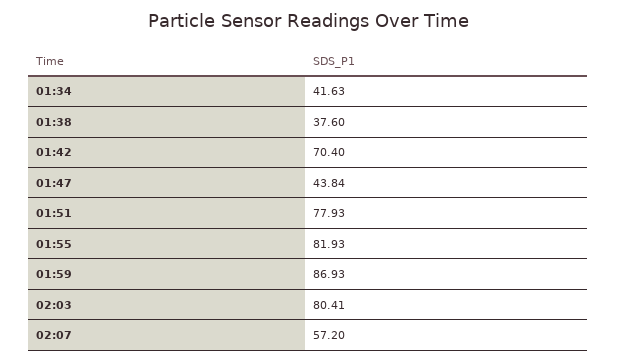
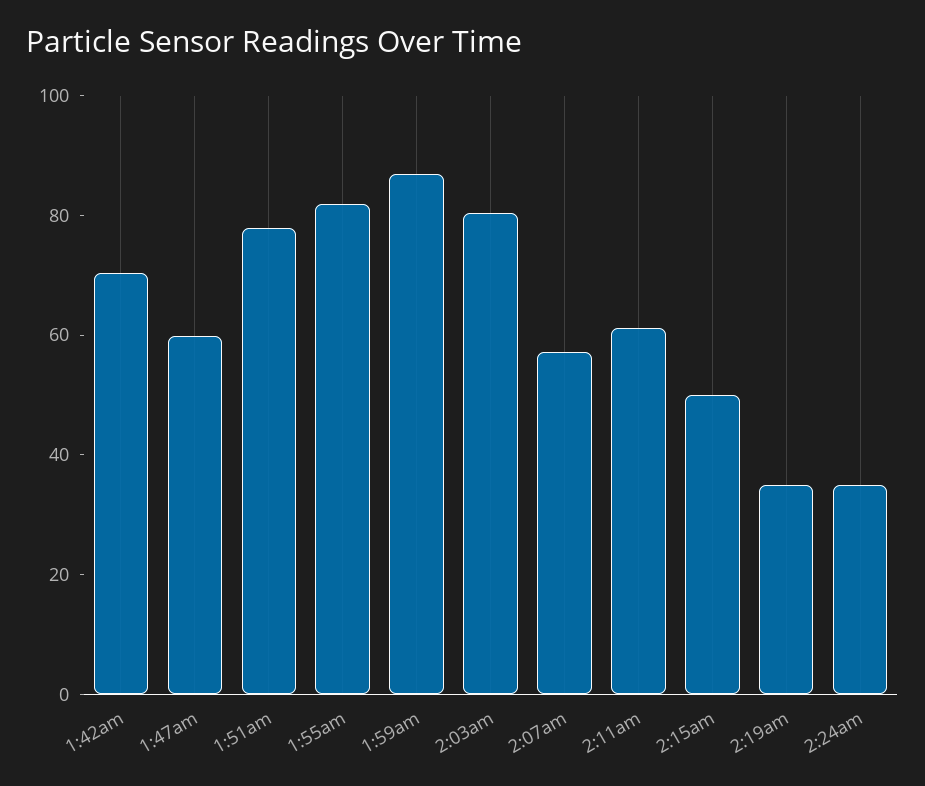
01:34: 41.63 -> none
01:38: 37.6 -> none
01:47: 43.84 -> 60
2:11am: none -> 60
2:15am: none -> 50
2:19am: none -> 35
2:24am: none -> 35

